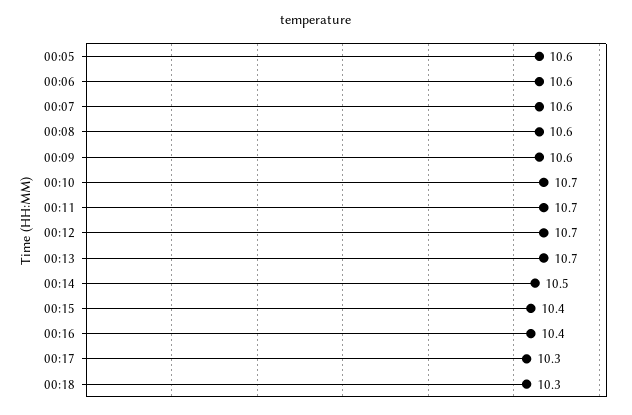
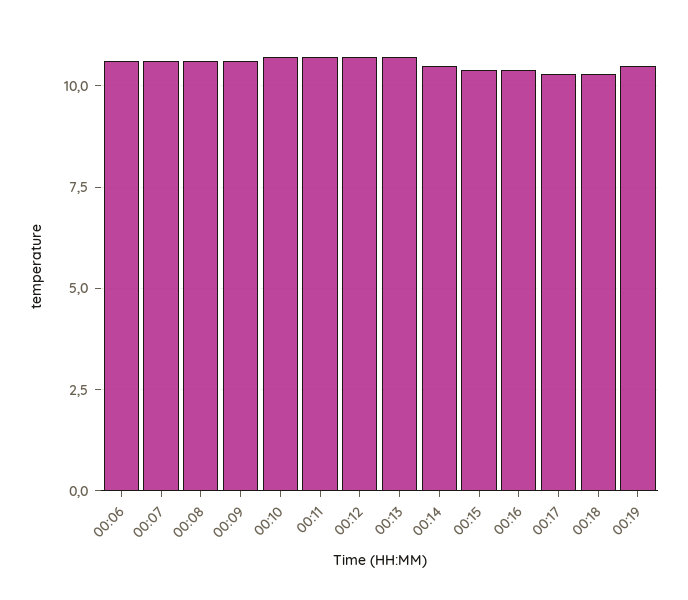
00:05: 10.6 -> none
00:19: none -> 10.5

